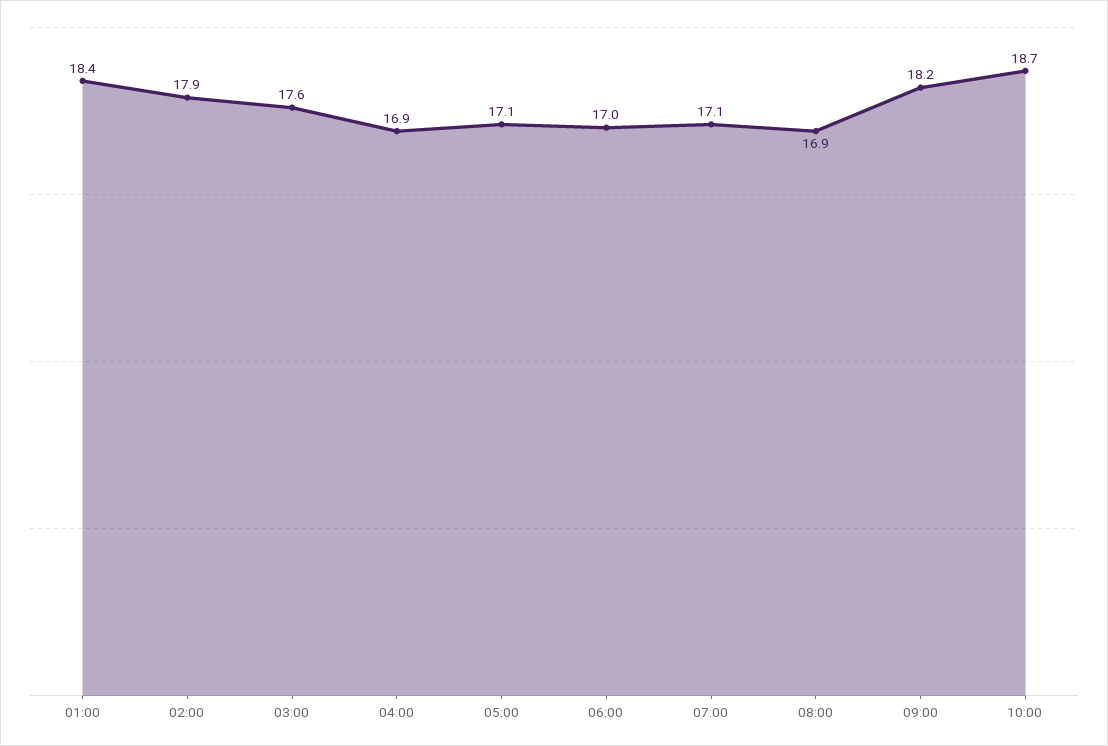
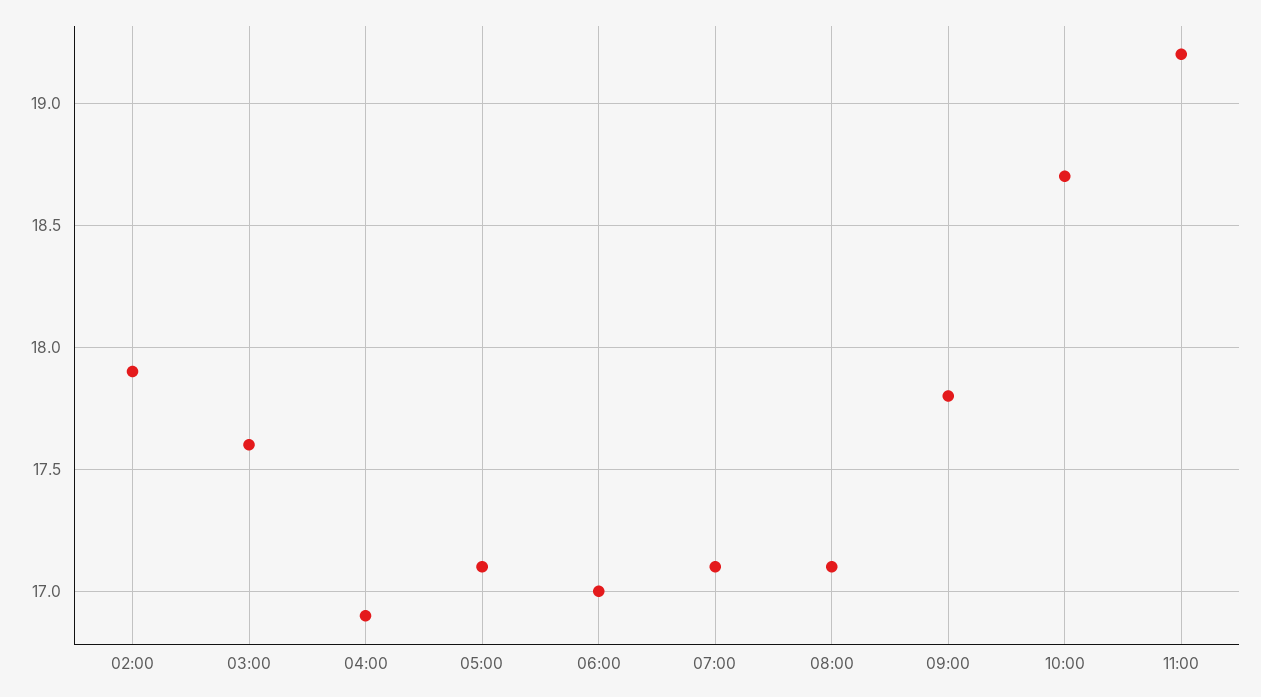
01:00: 18.4 -> none
08:00: 16.9 -> 17.1
09:00: 18.2 -> 17.8
11:00: none -> 19.2

